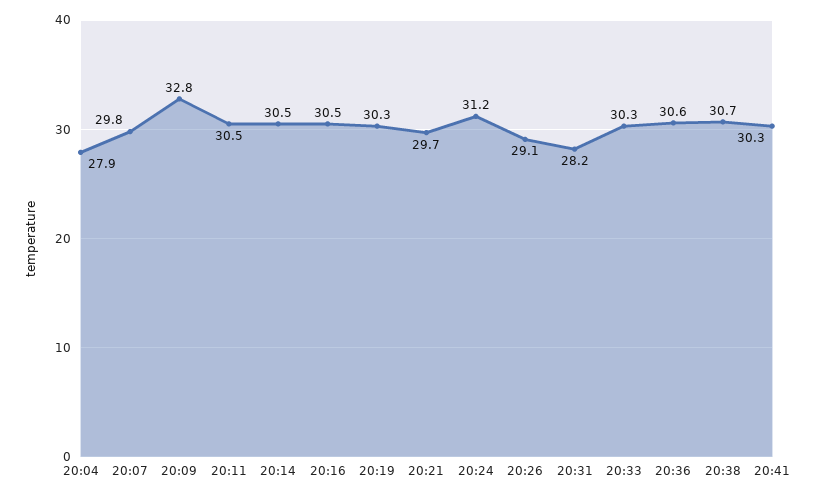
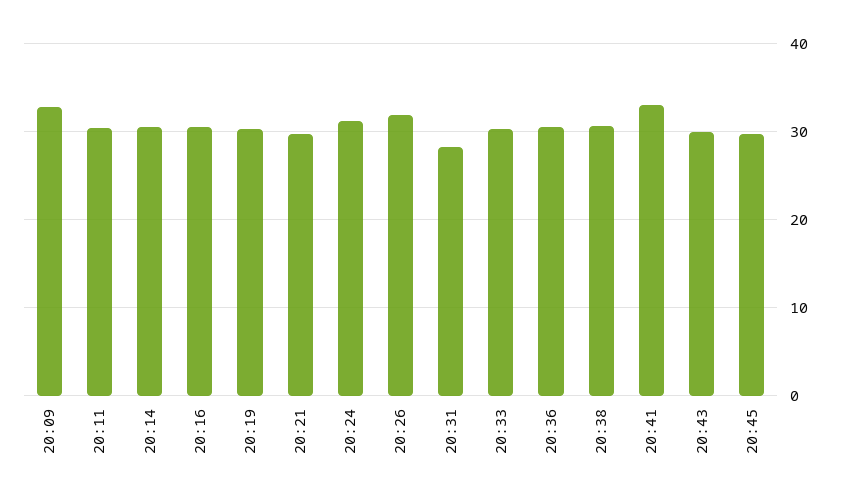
20:04: 27.9 -> none
20:07: 29.8 -> none
20:26: 29.1 -> 32
20:41: 30.3 -> 33
20:43: none -> 30
20:45: none -> 30

